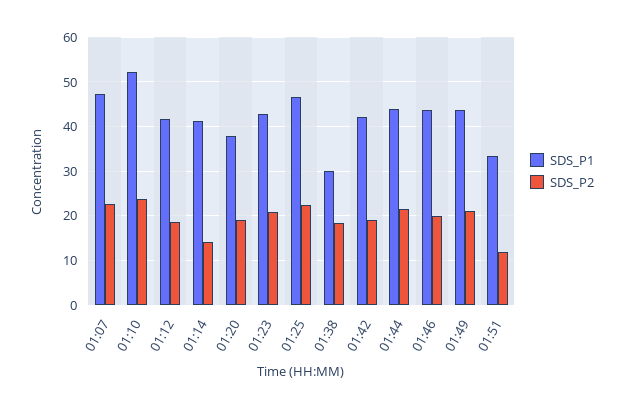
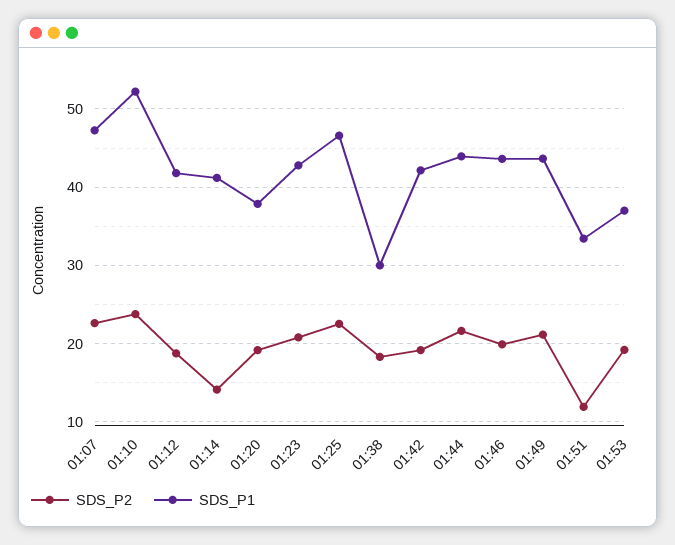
SDS_P2, 01:53: none -> 19
SDS_P1, 01:53: none -> 37

